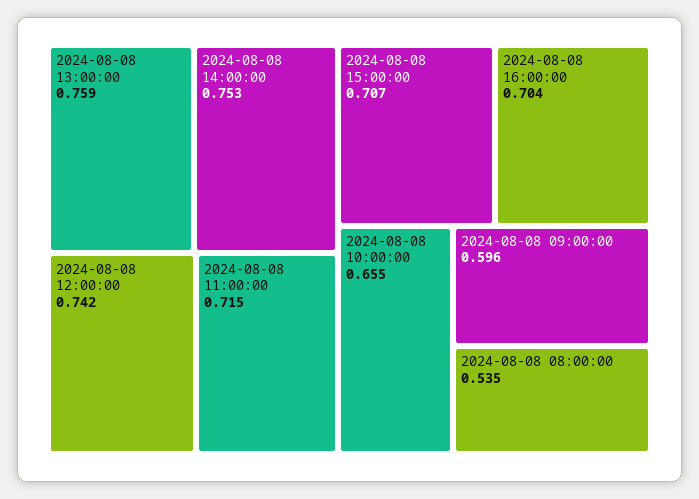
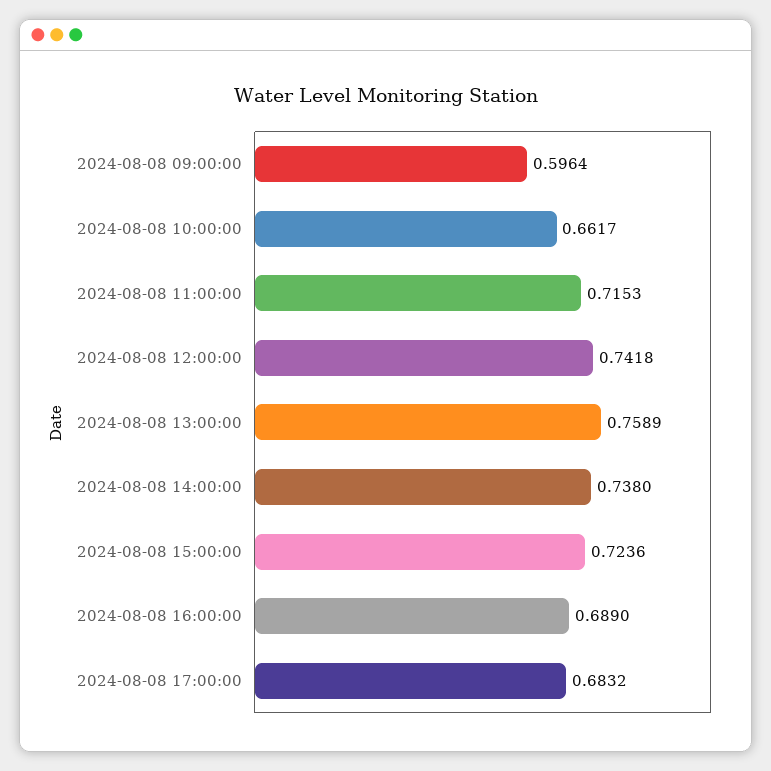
2024-08-08 14:00:00: 0.753 -> 0.738
2024-08-08 15:00:00: 0.707 -> 0.7236
2024-08-08 16:00:00: 0.704 -> 0.689
2024-08-08 10:00:00: 0.655 -> 0.6617
2024-08-08 08:00:00: 0.535 -> none
2024-08-08 17:00:00: none -> 0.6832

